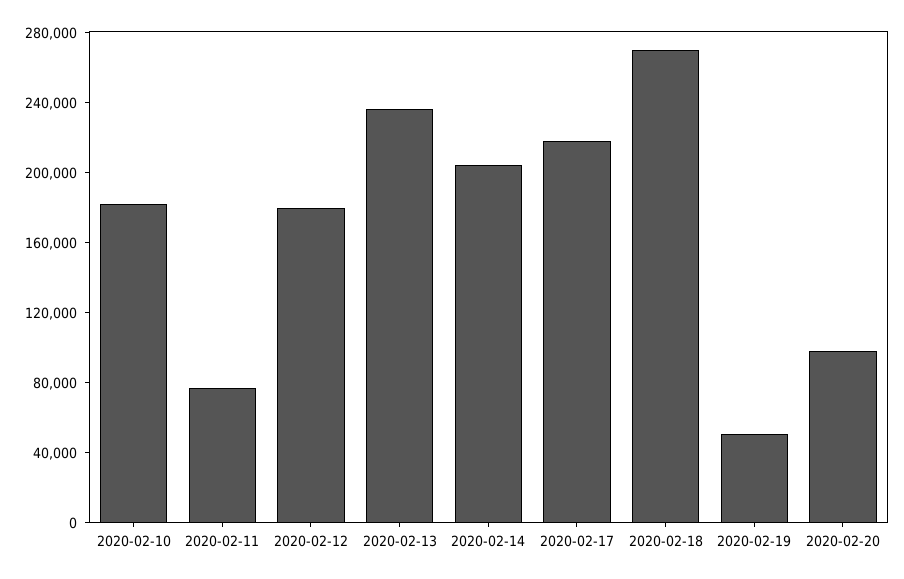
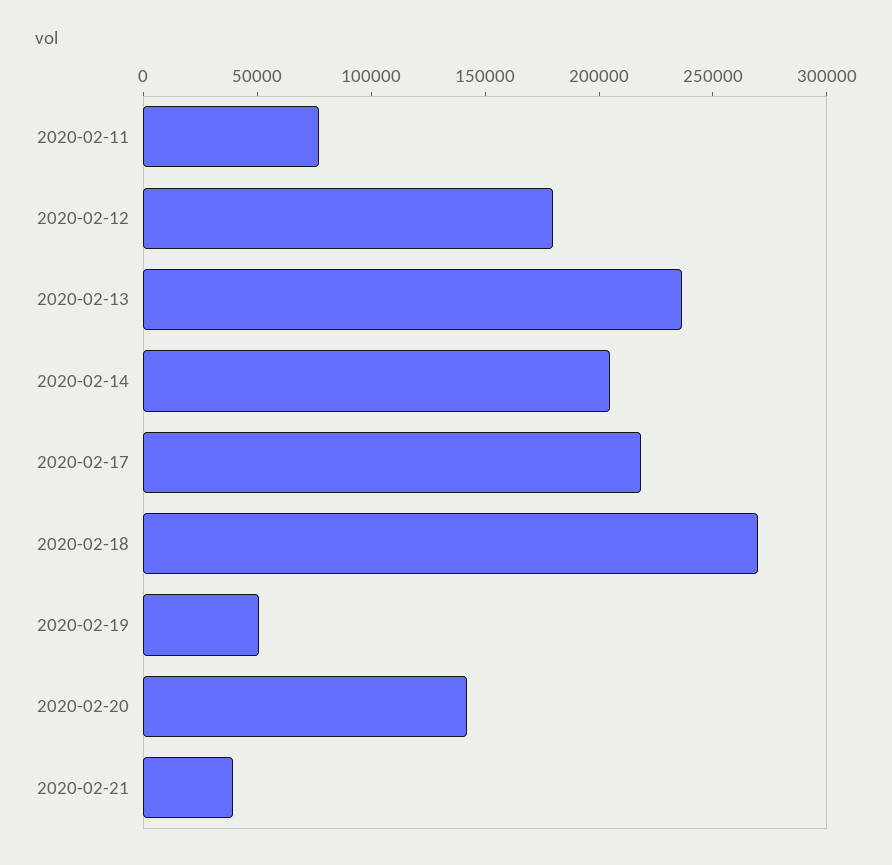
2020-02-10: 180000 -> none
2020-02-20: 100000 -> 140000
2020-02-21: none -> 40000

